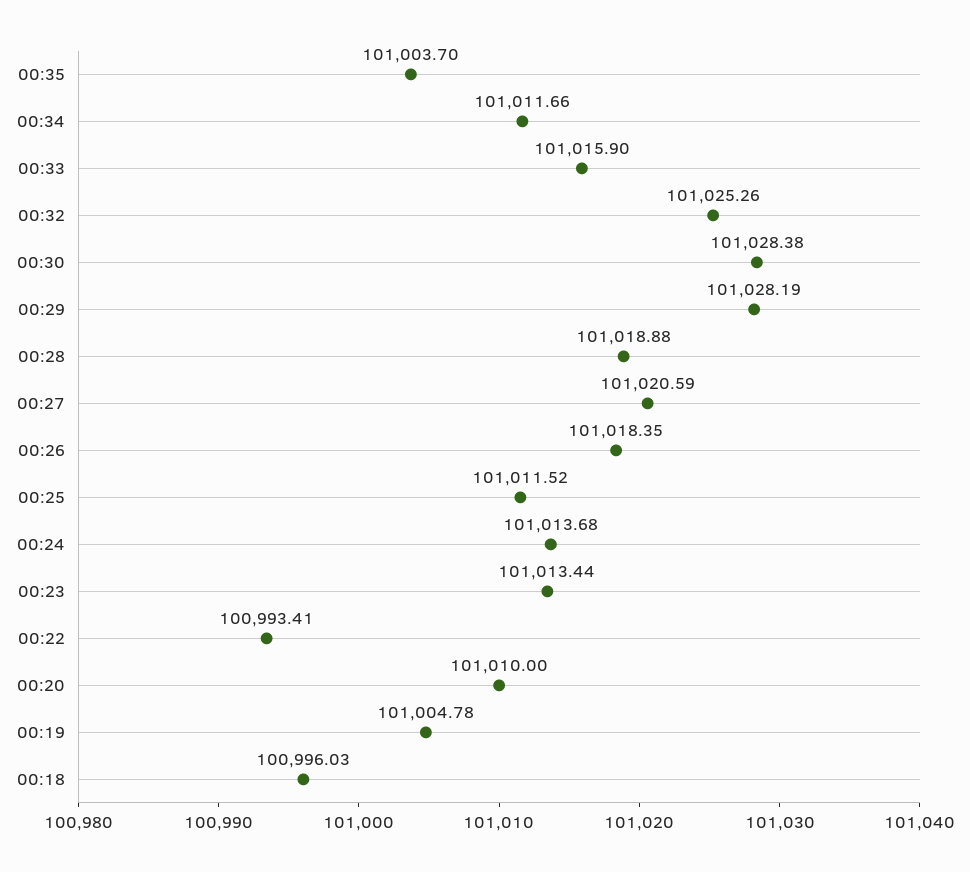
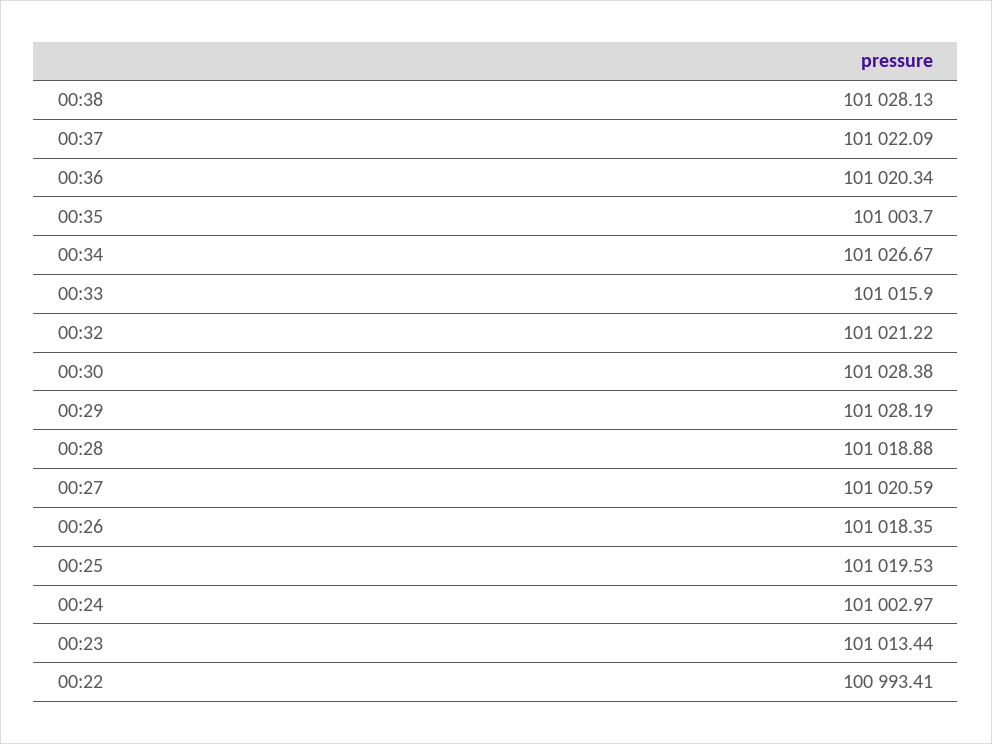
00:34: 101011.66 -> 101026.67
00:32: 101025.26 -> 101021.22
00:25: 101011.52 -> 101019.53
00:24: 101013.68 -> 101002.97
00:20: 101010 -> none
00:19: 101004.78 -> none
00:18: 100996.03 -> none
00:38: none -> 101028.13
00:37: none -> 101022.09
00:36: none -> 101020.34

